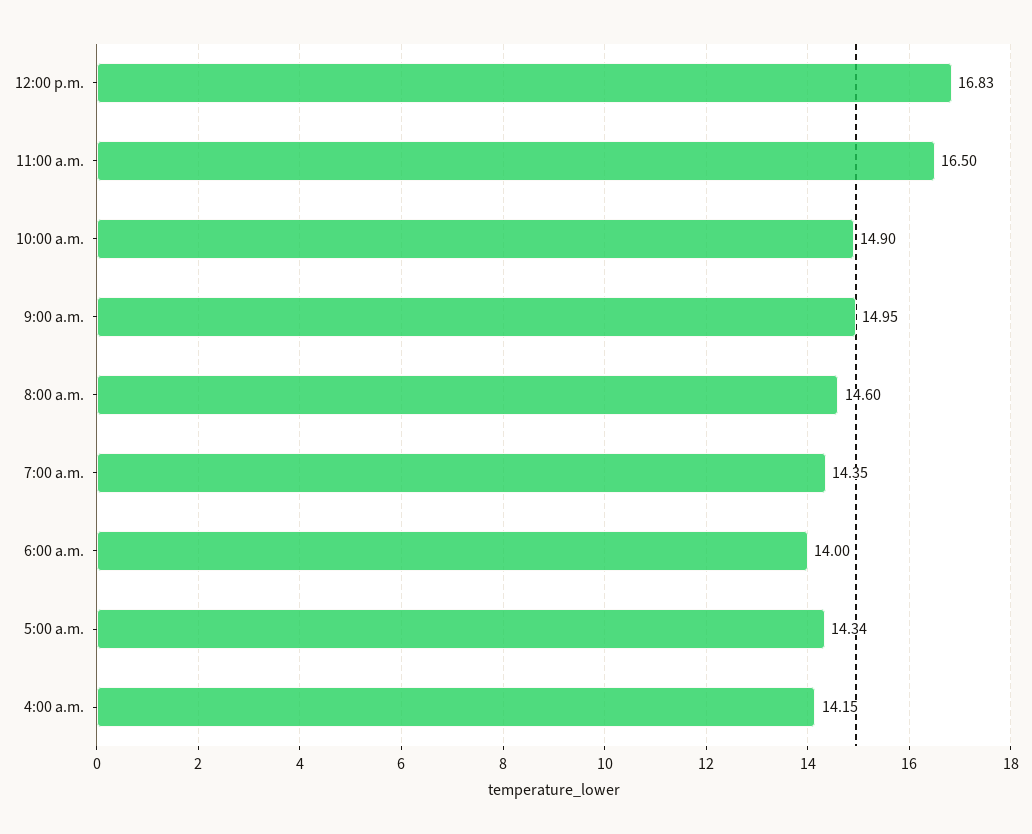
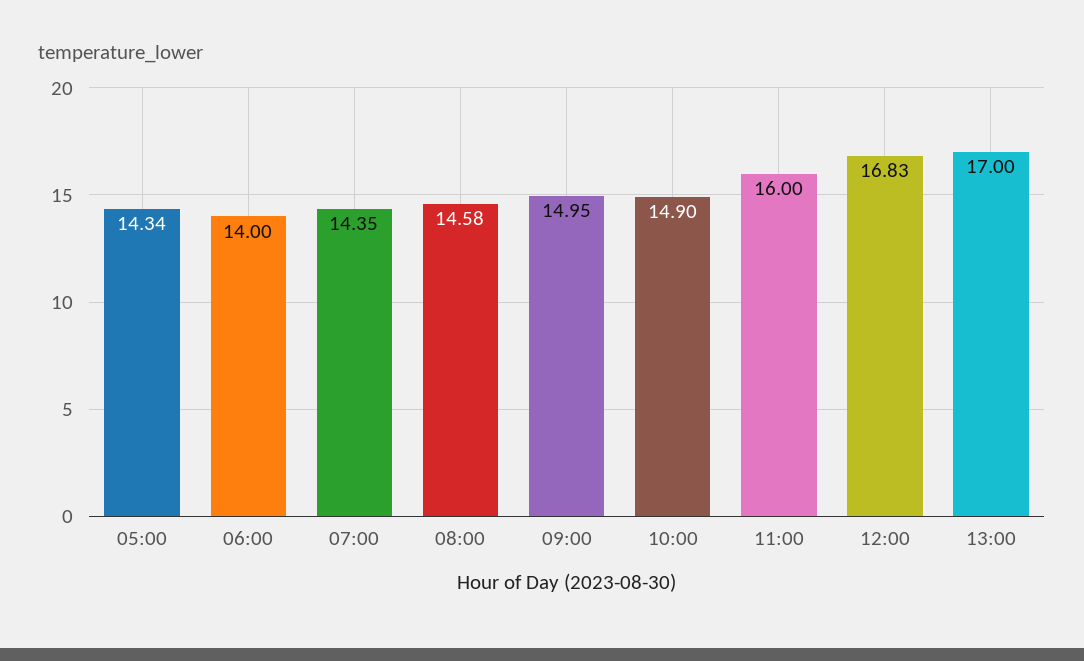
11:00 a.m.: 16.5 -> 16
8:00 a.m.: 14.6 -> 14.58
4:00 a.m.: 14.15 -> none
13:00: none -> 17

